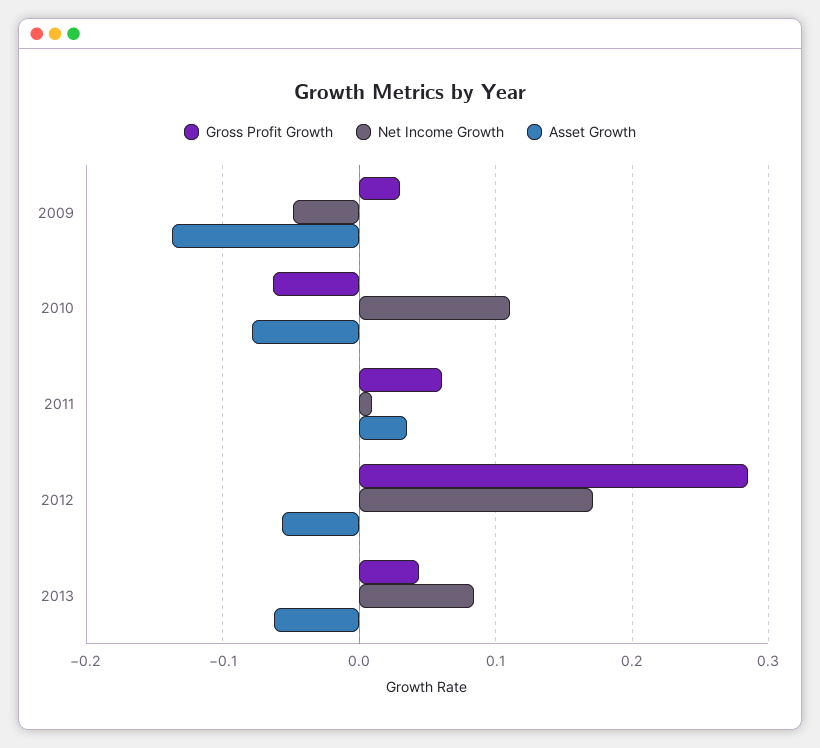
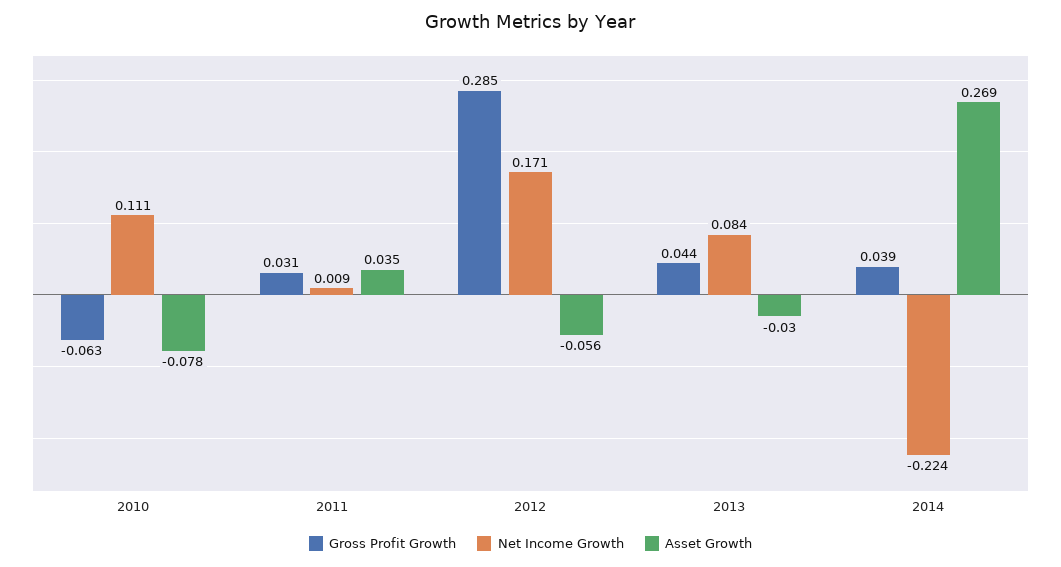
Gross Profit Growth, 2009: 0.03 -> none
Net Income Growth, 2009: -0.05 -> none
Asset Growth, 2009: -0.14 -> none
Gross Profit Growth, 2011: 0.06 -> 0.031
Asset Growth, 2013: -0.06 -> -0.03
Gross Profit Growth, 2014: none -> 0.039
Net Income Growth, 2014: none -> -0.224
Asset Growth, 2014: none -> 0.269

